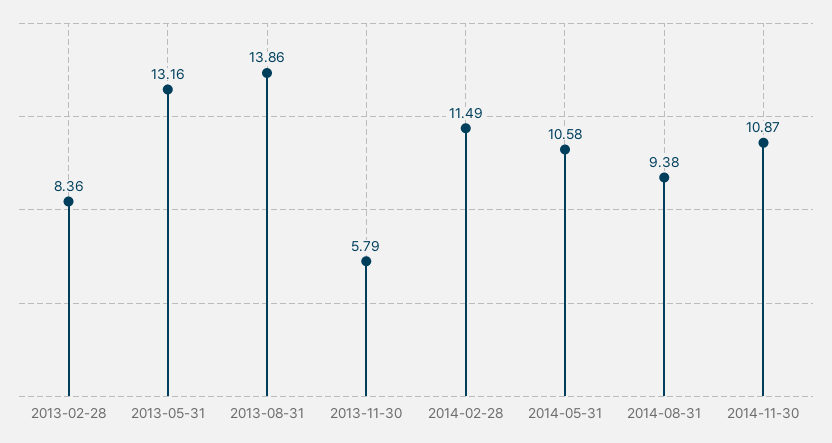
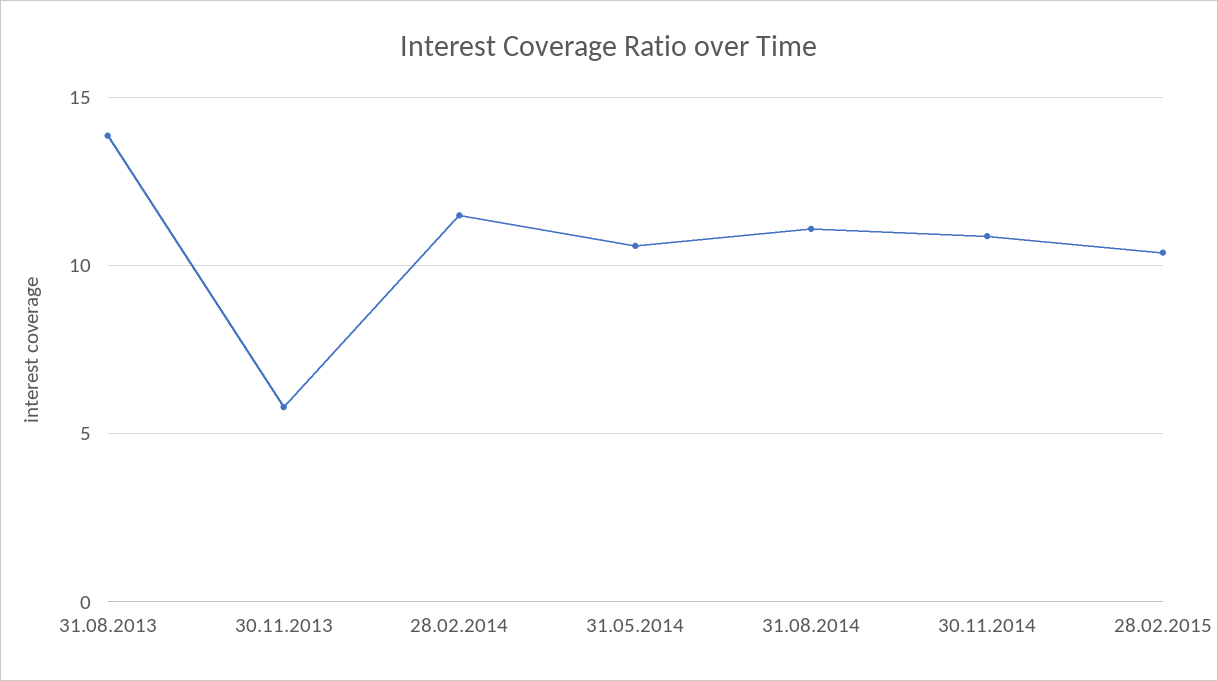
2013-02-28: 8.36 -> none
2013-05-31: 13.16 -> none
2014-08-31: 9.38 -> 11
28.02.2015: none -> 10.5

